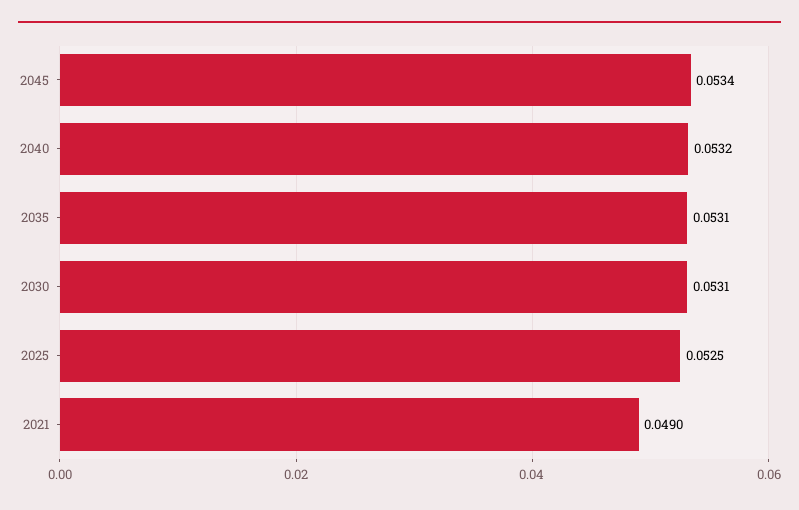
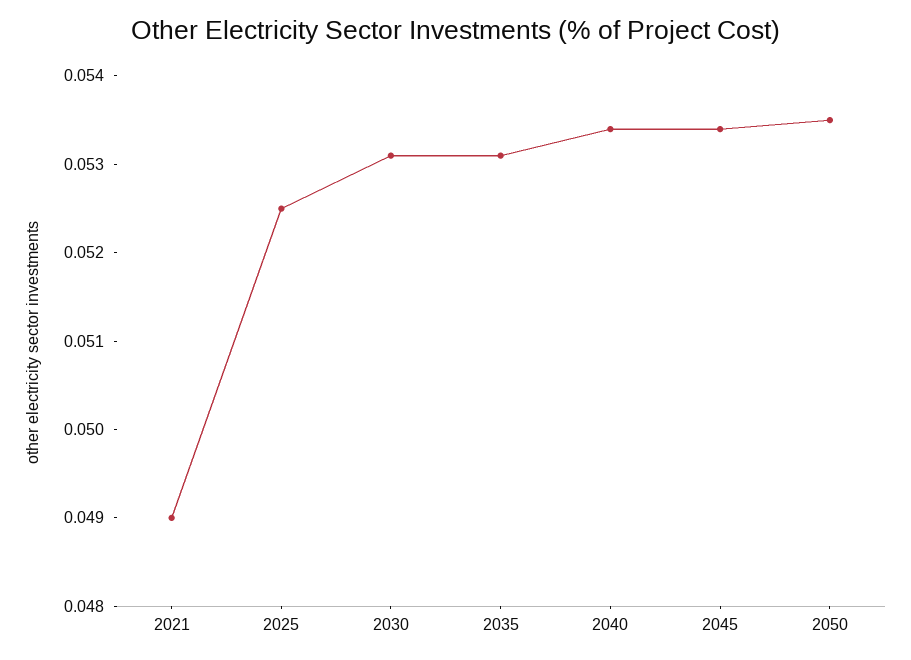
2040: 0.0532 -> 0.0534
2050: none -> 0.0535

